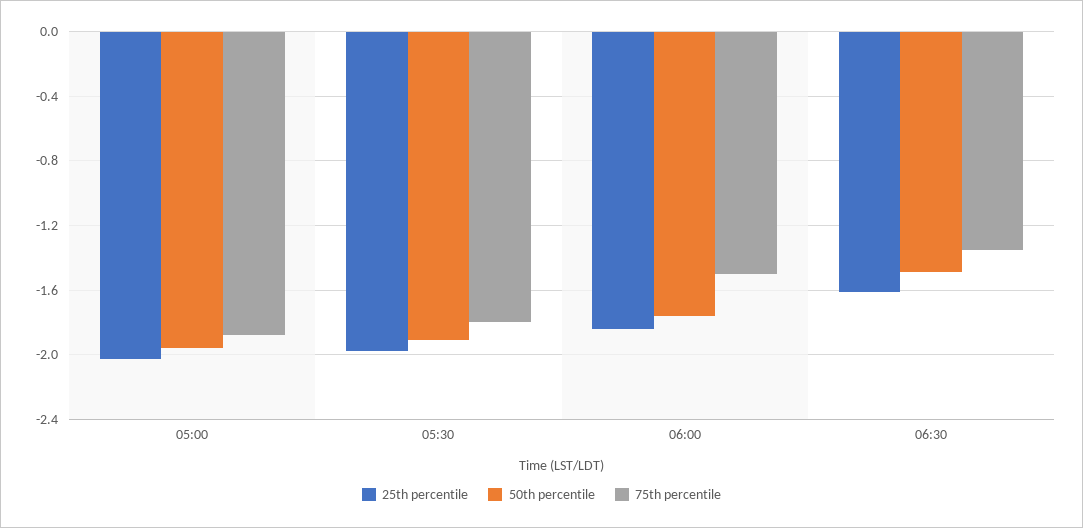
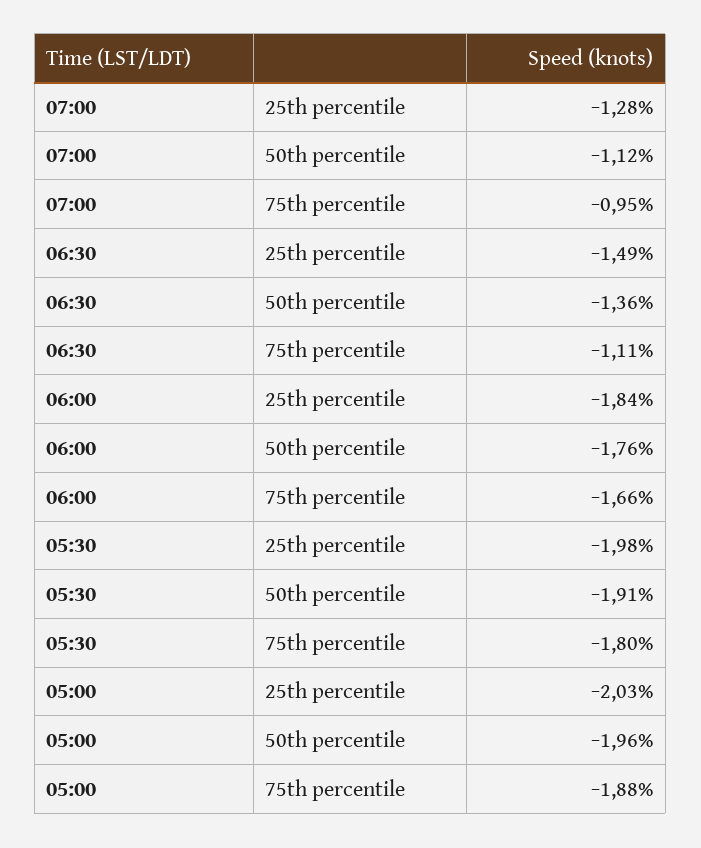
75th percentile, 06:00: -1.5 -> -1.66
25th percentile, 06:30: -1.6 -> -1.49
50th percentile, 06:30: -1.5 -> -1.36
75th percentile, 06:30: -1.35 -> -1.11
25th percentile, 07:00: none -> -1.28
50th percentile, 07:00: none -> -1.12
75th percentile, 07:00: none -> -0.95

